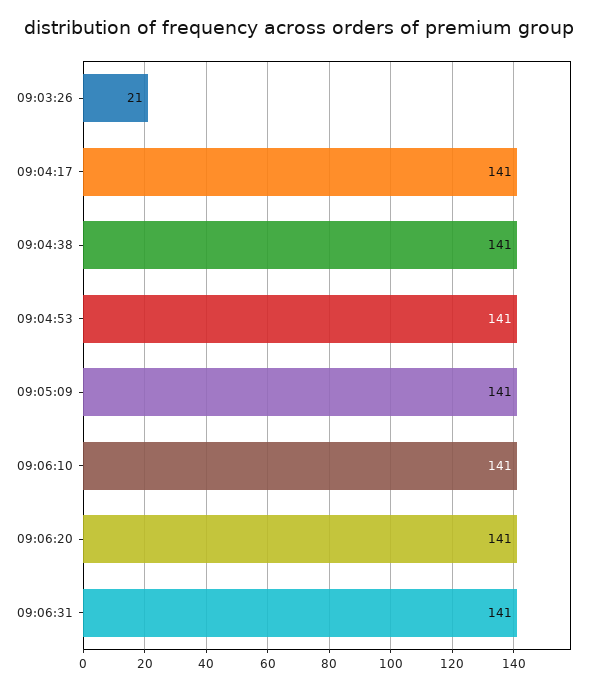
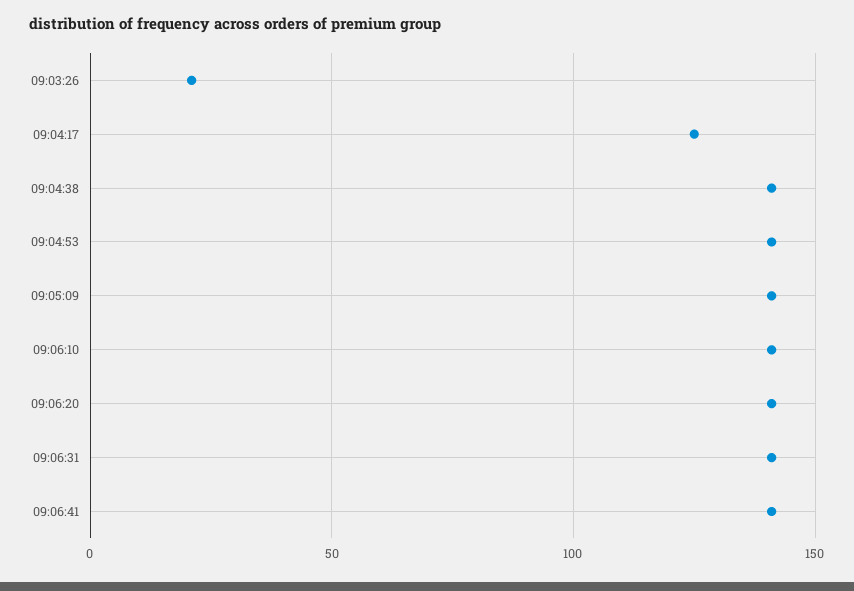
09:04:17: 141 -> 125
09:06:41: none -> 140

